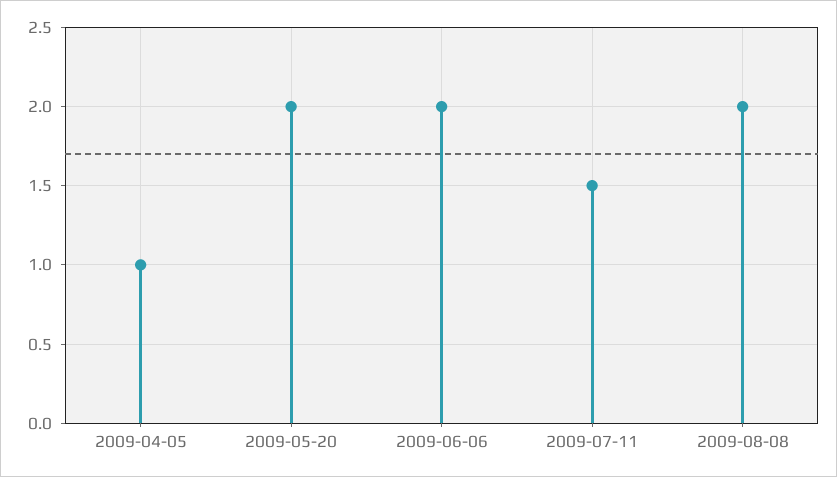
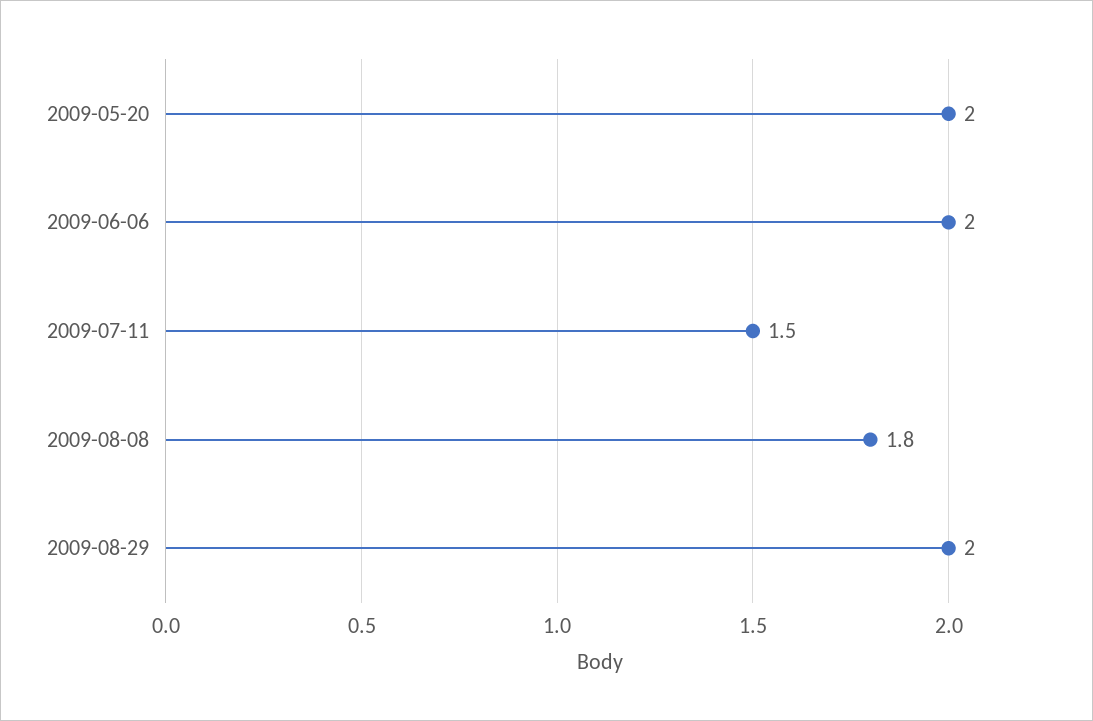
2009-04-05: 1 -> none
2009-08-08: 2 -> 1.8
2009-08-29: none -> 2

